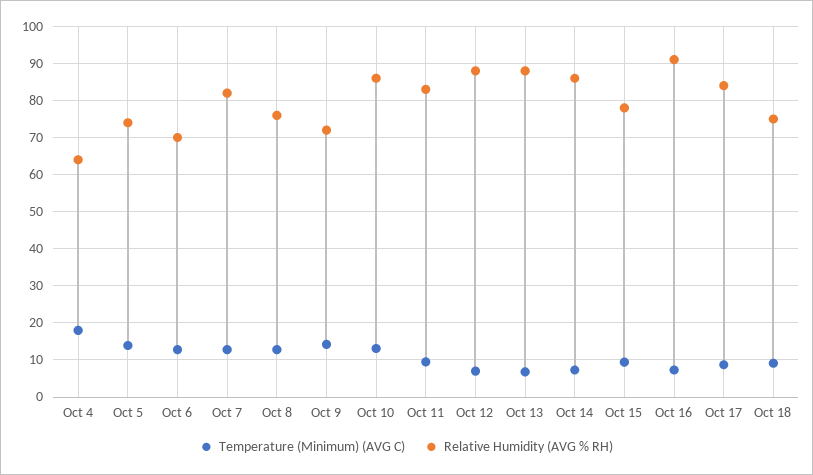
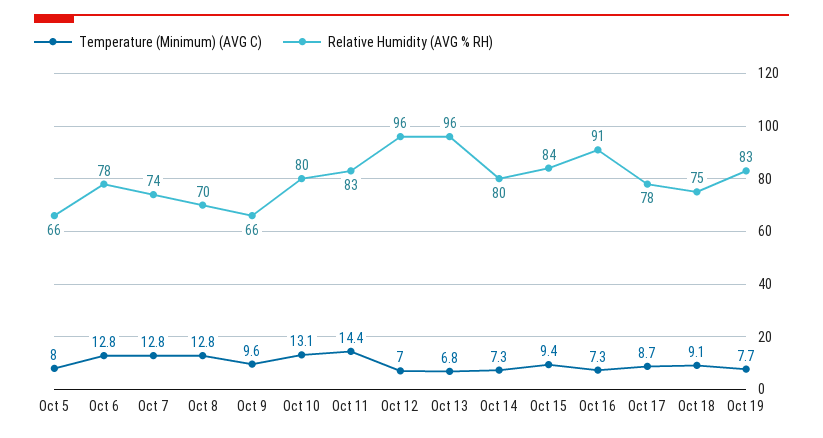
Temperature (Minimum) (AVG C), Oct 4: 18 -> none
Relative Humidity (AVG % RH), Oct 4: 64 -> none
Temperature (Minimum) (AVG C), Oct 5: 14 -> 8
Relative Humidity (AVG % RH), Oct 5: 74 -> 66
Relative Humidity (AVG % RH), Oct 6: 70 -> 78
Relative Humidity (AVG % RH), Oct 7: 82 -> 74
Relative Humidity (AVG % RH), Oct 8: 76 -> 70
Temperature (Minimum) (AVG C), Oct 9: 14 -> 9.6
Relative Humidity (AVG % RH), Oct 9: 72 -> 66
Relative Humidity (AVG % RH), Oct 10: 86 -> 80
Temperature (Minimum) (AVG C), Oct 11: 10 -> 14.4
Relative Humidity (AVG % RH), Oct 12: 88 -> 96
Relative Humidity (AVG % RH), Oct 13: 88 -> 96
Relative Humidity (AVG % RH), Oct 14: 86 -> 80
Relative Humidity (AVG % RH), Oct 15: 78 -> 84
Relative Humidity (AVG % RH), Oct 17: 84 -> 78
Temperature (Minimum) (AVG C), Oct 19: none -> 7.7
Relative Humidity (AVG % RH), Oct 19: none -> 83

